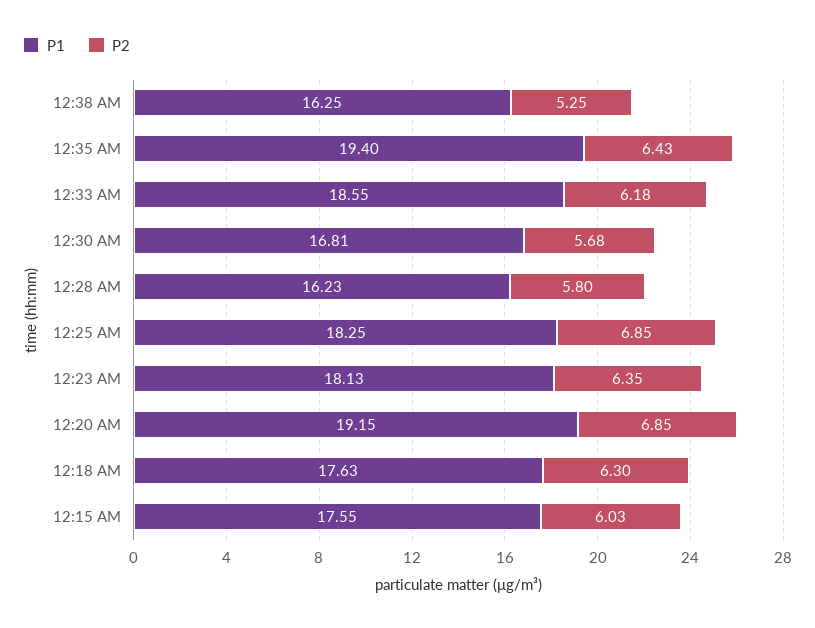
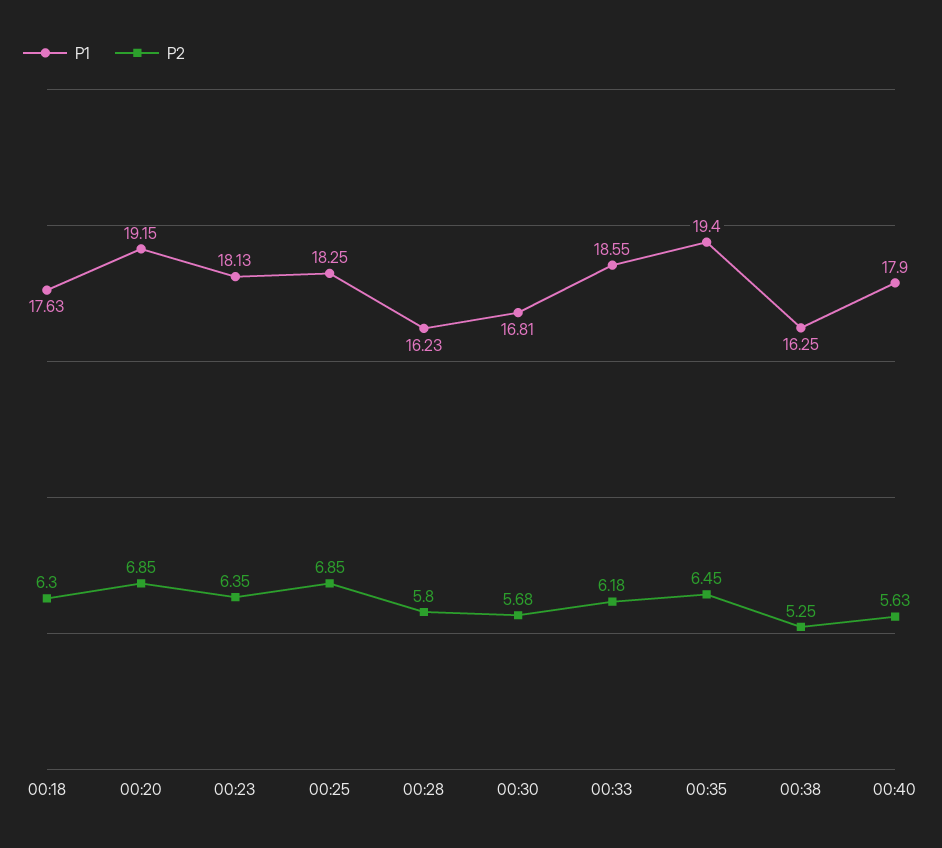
P2, 12:35 AM: 6.43 -> 6.45
P1, 12:15 AM: 17.55 -> none
P2, 12:15 AM: 6.03 -> none
P1, 00:40: none -> 17.9
P2, 00:40: none -> 5.63

